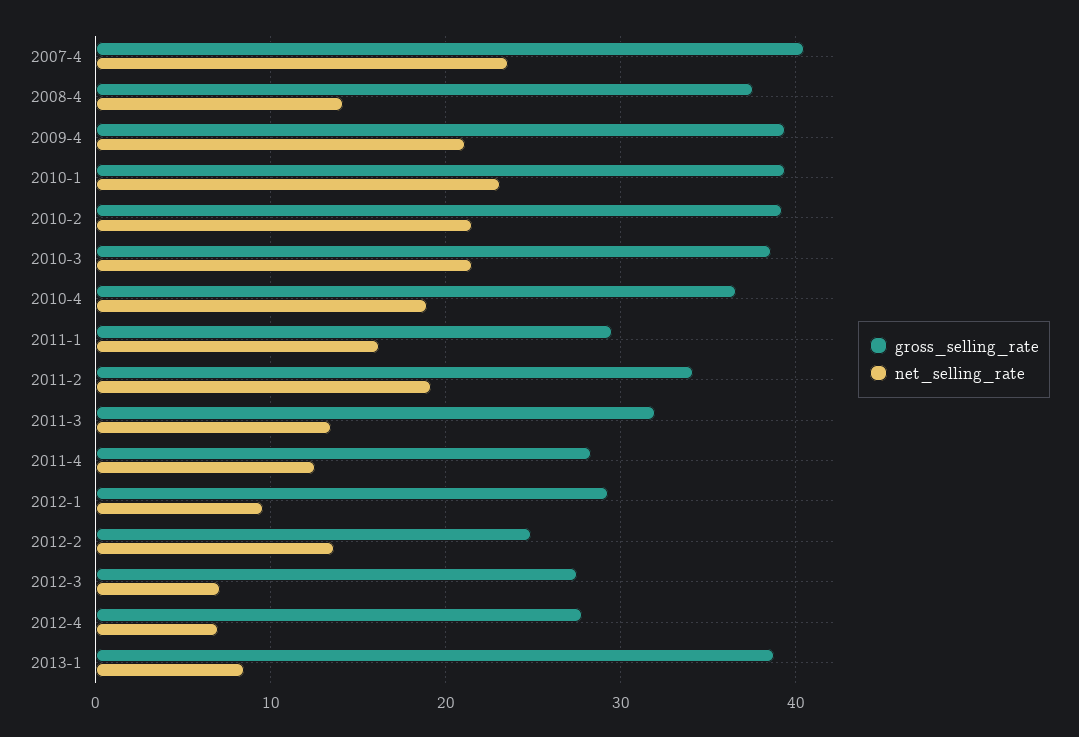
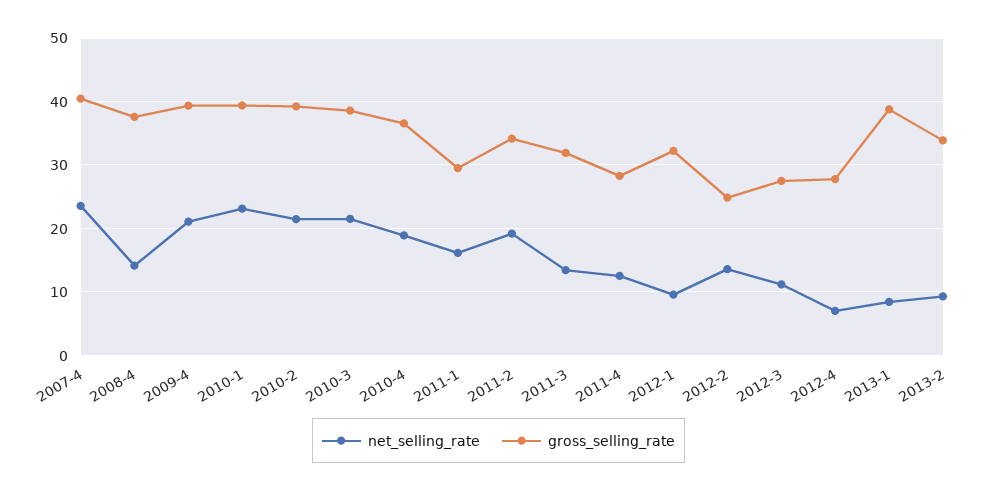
gross_selling_rate, 2012-1: 29 -> 32
net_selling_rate, 2012-3: 7 -> 11
net_selling_rate, 2013-2: none -> 9
gross_selling_rate, 2013-2: none -> 34

